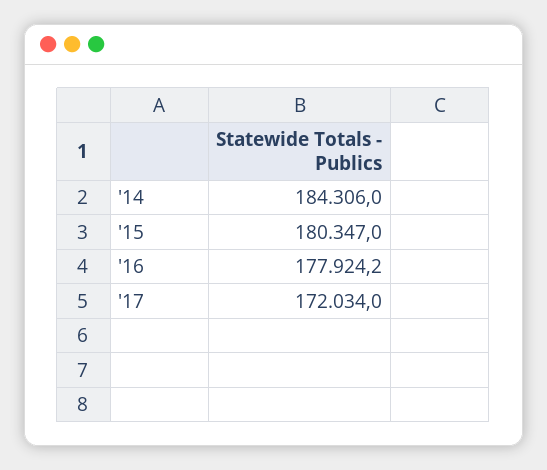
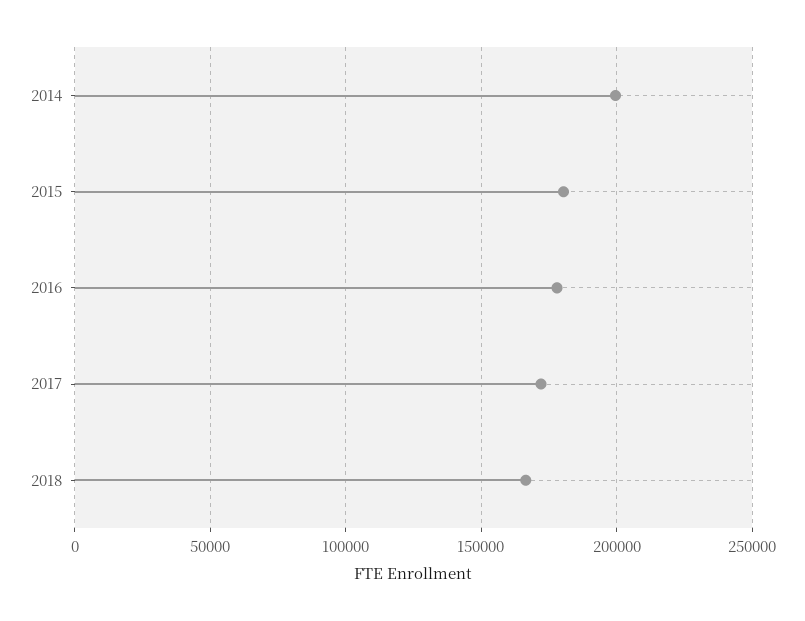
'14: 184306 -> 200000
2018: none -> 165000

